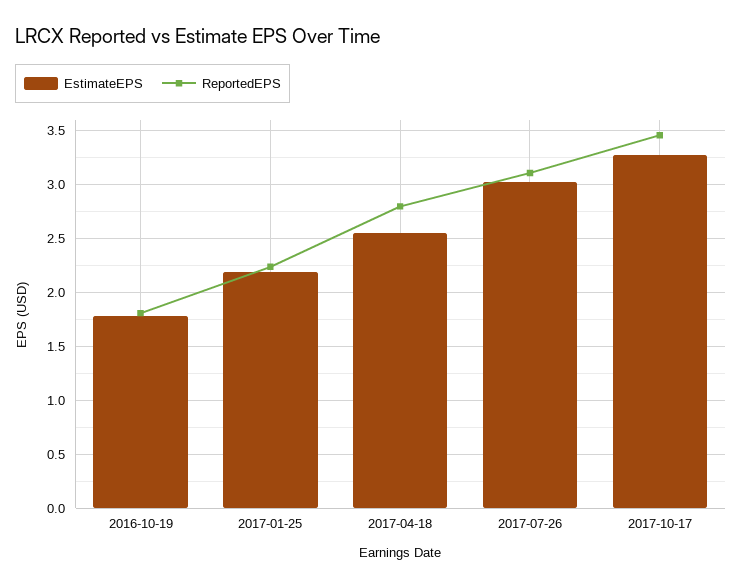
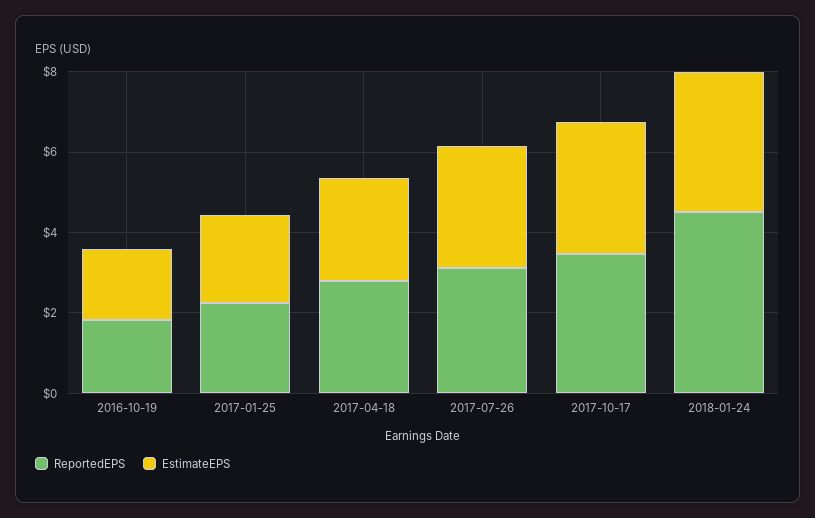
ReportedEPS, 2018-01-24: none -> 4.5
EstimateEPS, 2018-01-24: none -> 3.5

